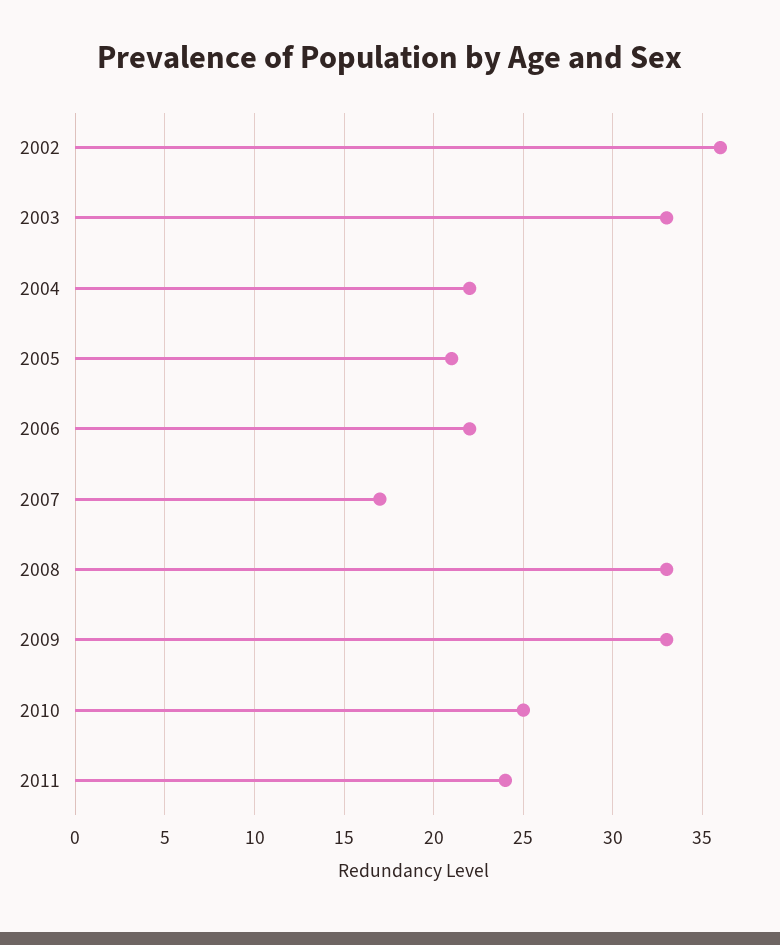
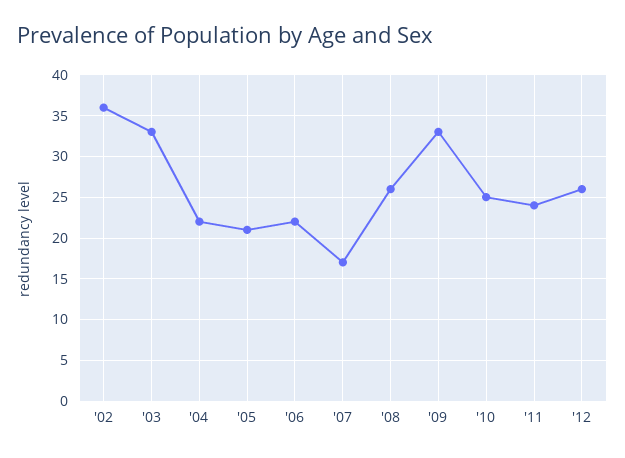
2008: 33 -> 26
'12: none -> 26

